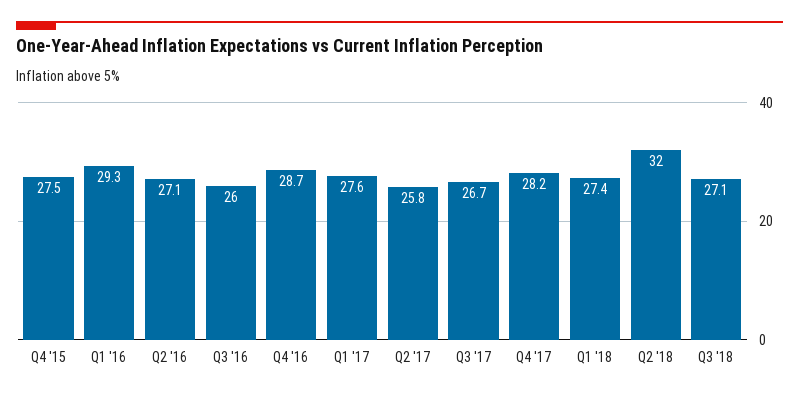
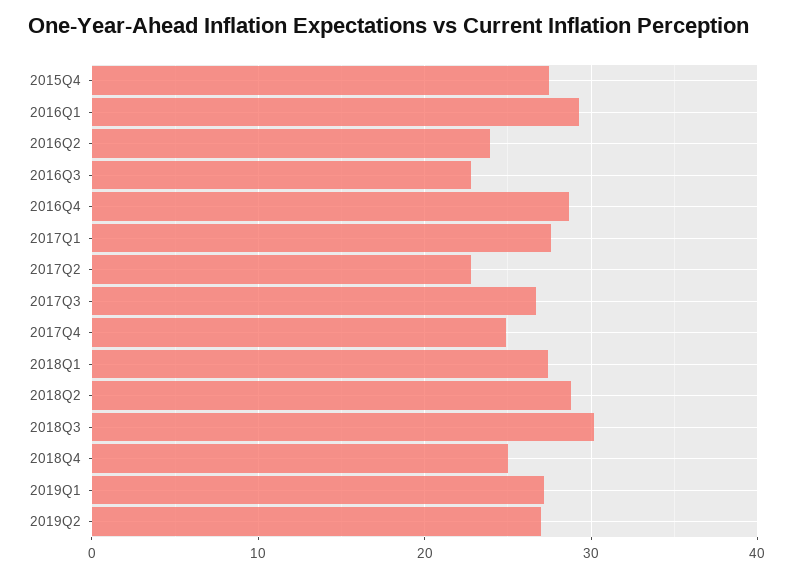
Q2 '16: 27.1 -> 24
Q3 '16: 26 -> 23
Q2 '17: 25.8 -> 23
Q4 '17: 28.2 -> 25
Q2 '18: 32 -> 29
Q3 '18: 27.1 -> 30
2018Q4: none -> 25
2019Q1: none -> 27
2019Q2: none -> 27

